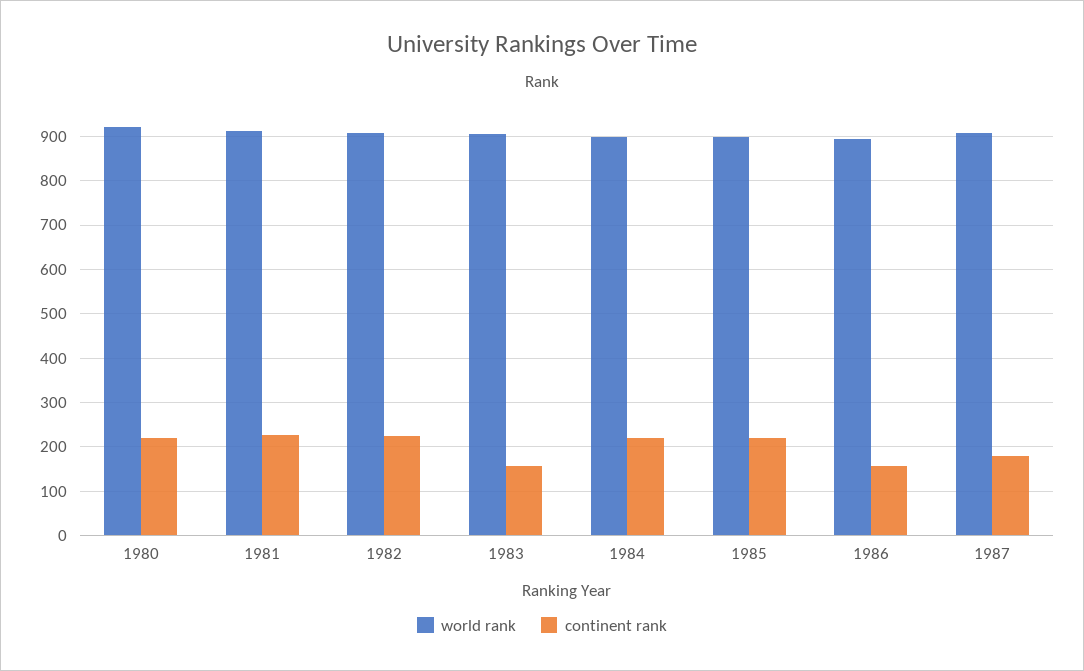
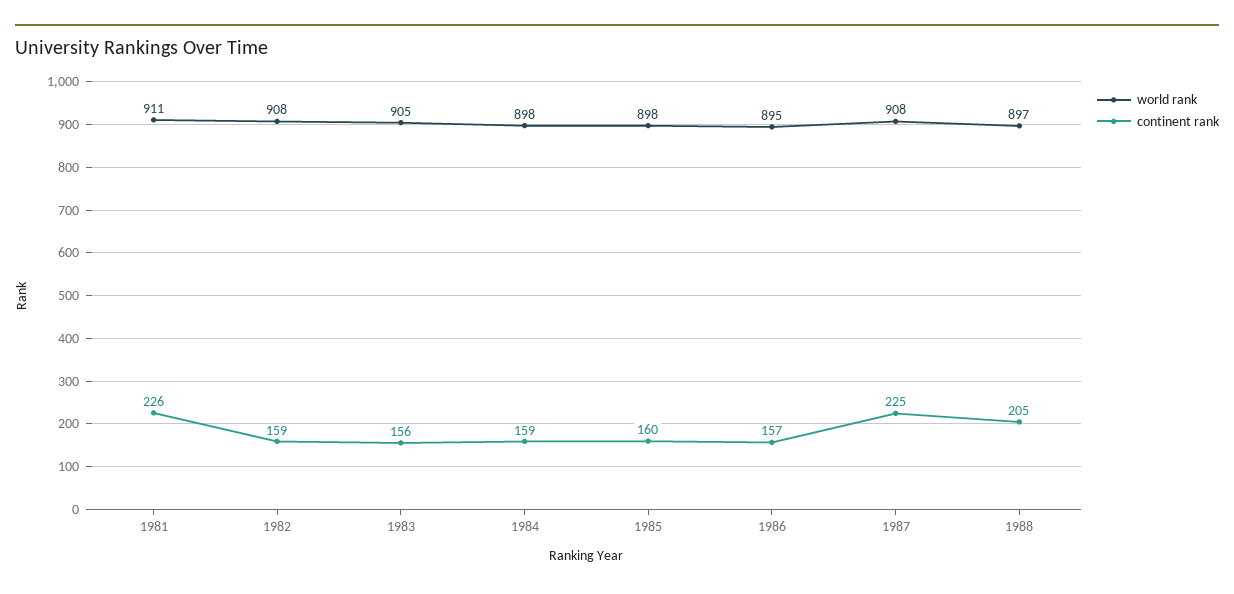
world rank, 1980: 920 -> none
continent rank, 1980: 220 -> none
continent rank, 1982: 220 -> 159
continent rank, 1984: 220 -> 159
continent rank, 1985: 220 -> 160
continent rank, 1987: 180 -> 225
world rank, 1988: none -> 897
continent rank, 1988: none -> 205

